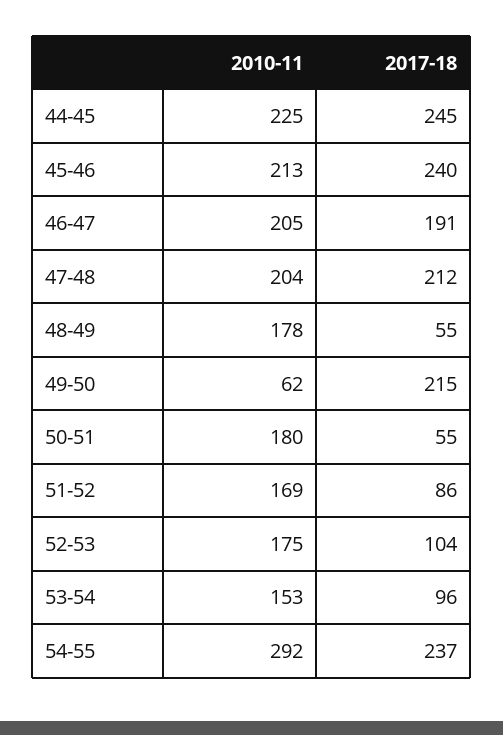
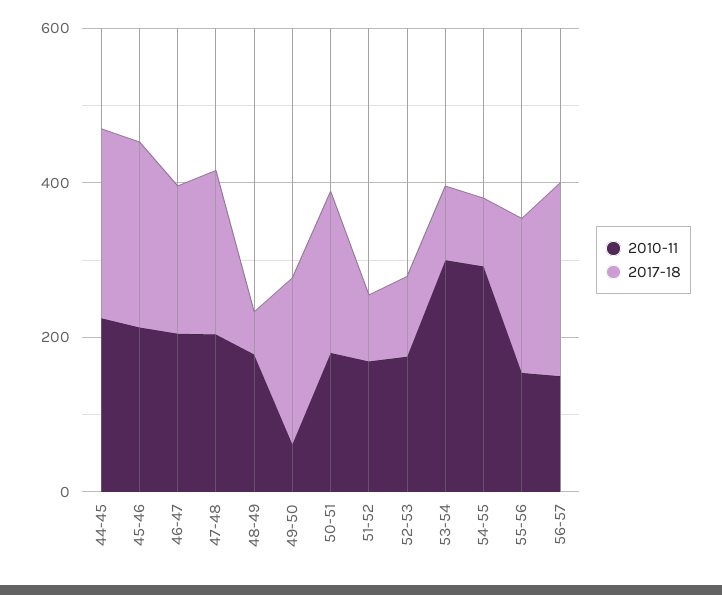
2017-18, 50-51: 55 -> 200
2010-11, 53-54: 153 -> 300
2017-18, 54-55: 237 -> 100
2010-11, 55-56: none -> 150
2017-18, 55-56: none -> 200
2010-11, 56-57: none -> 150
2017-18, 56-57: none -> 250

